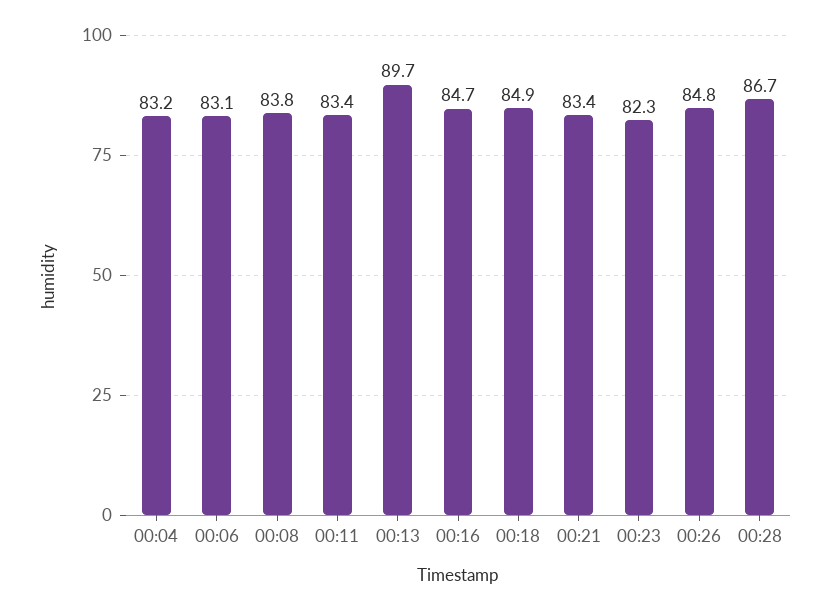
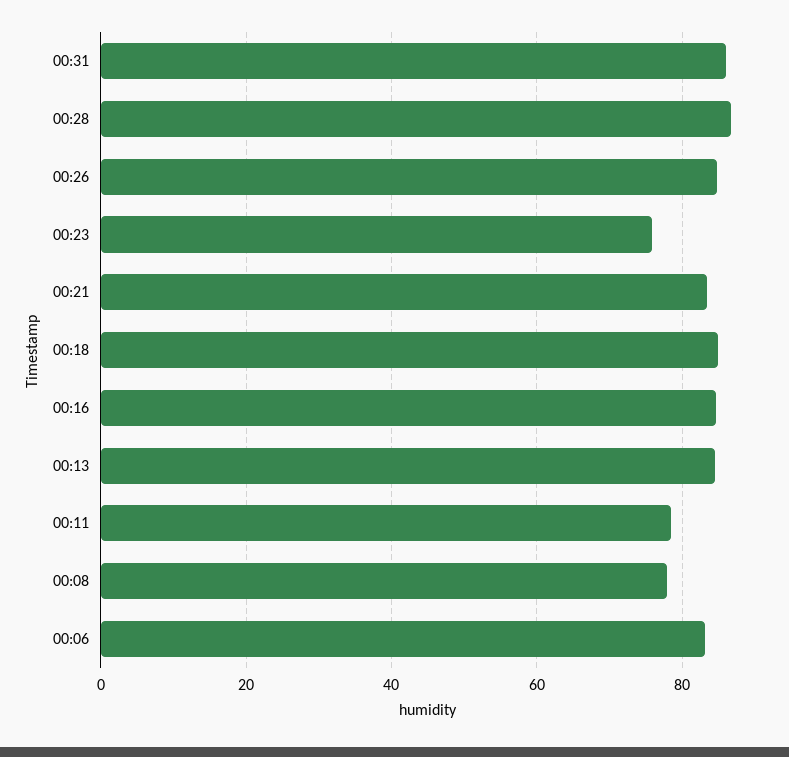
00:04: 83.2 -> none
00:08: 83.8 -> 78
00:11: 83.4 -> 78
00:13: 89.7 -> 84
00:23: 82.3 -> 76
00:31: none -> 86

